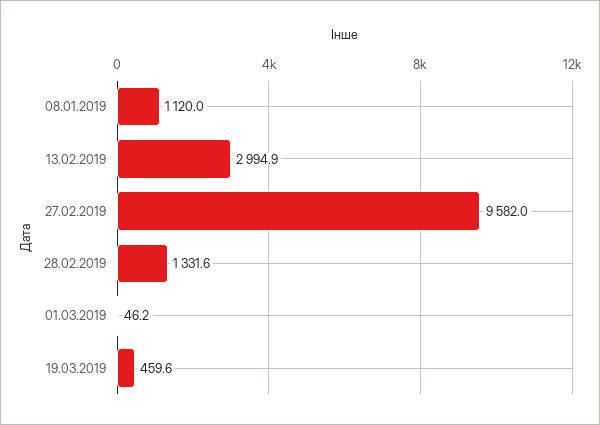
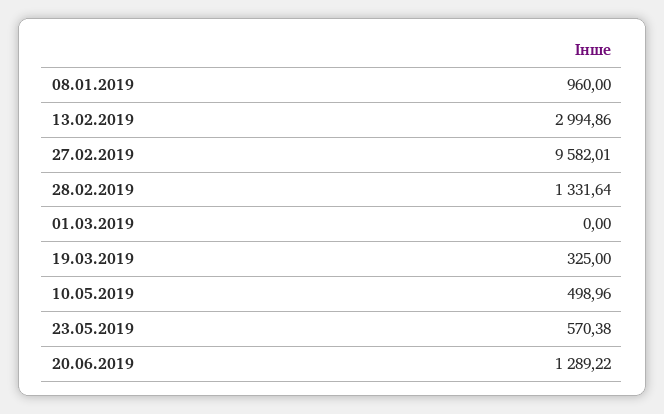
08.01.2019: 1120 -> 960
01.03.2019: 46.2 -> 0
19.03.2019: 459.6 -> 325
10.05.2019: none -> 498.96
23.05.2019: none -> 570.38
20.06.2019: none -> 1289.22

